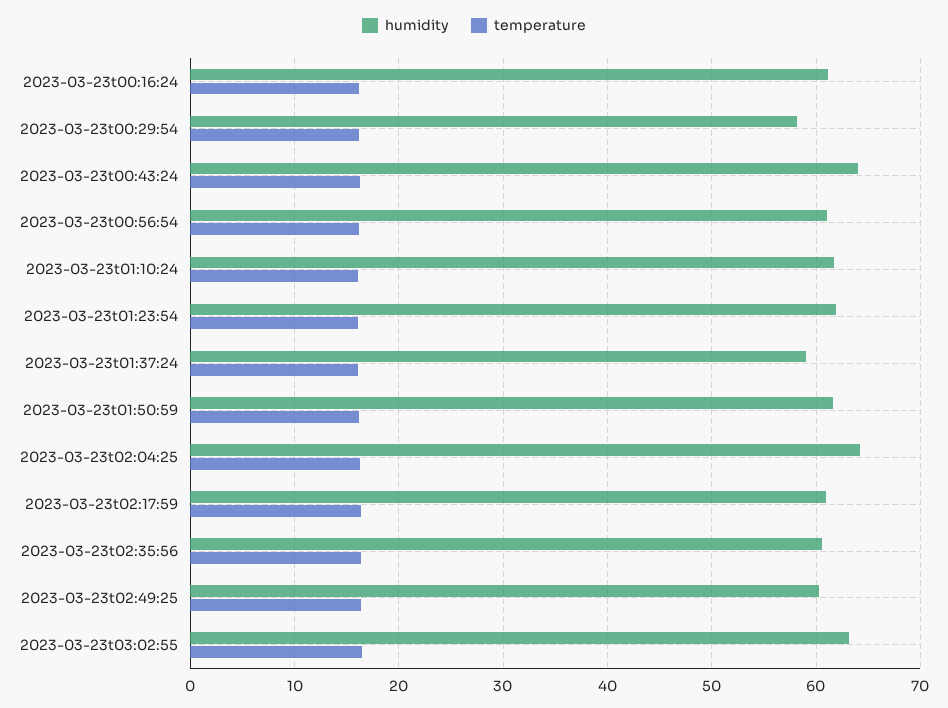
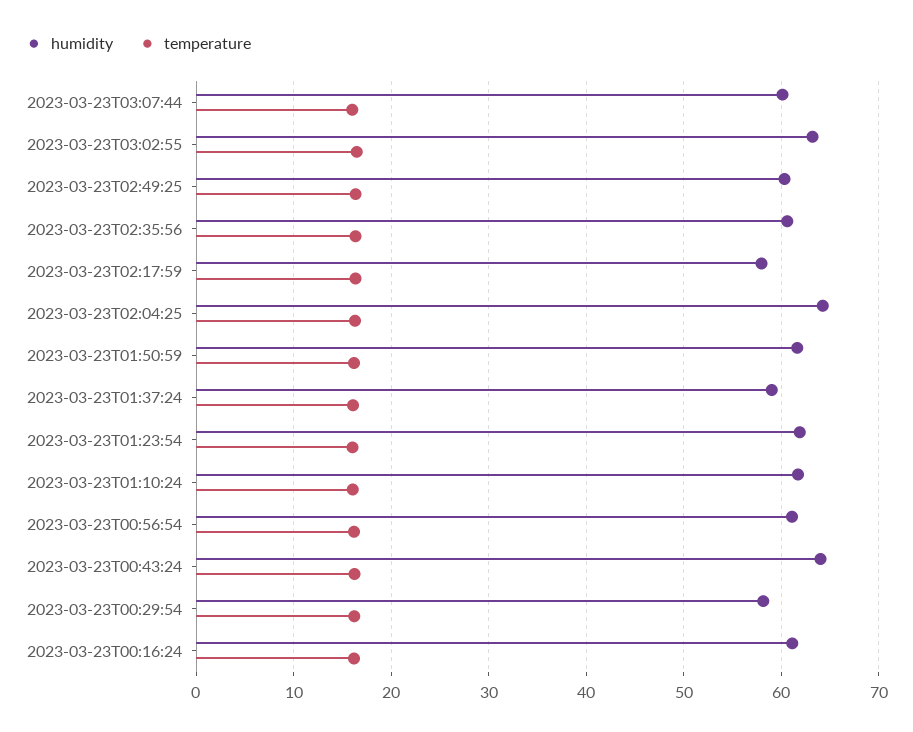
humidity, 2023-03-23t02:17:59: 61 -> 58
humidity, 2023-03-23T03:07:44: none -> 60
temperature, 2023-03-23T03:07:44: none -> 16

